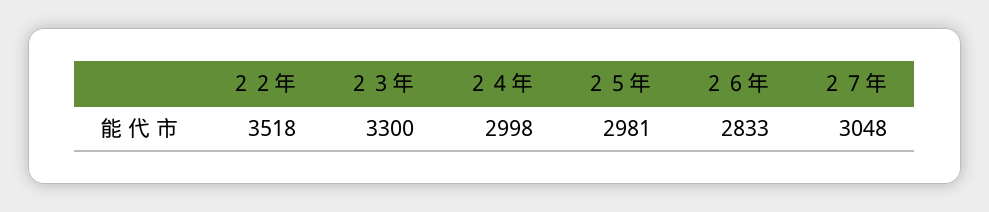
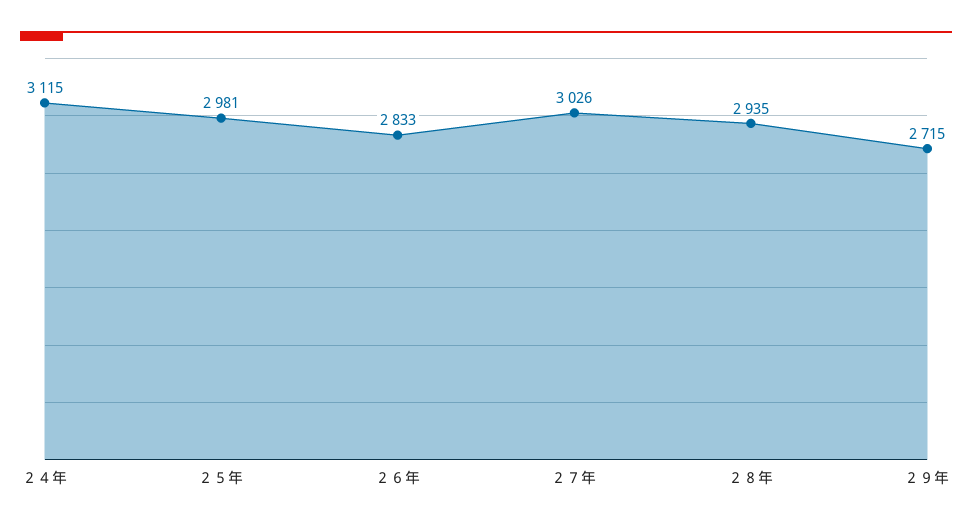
２２年: 3518 -> none
２３年: 3300 -> none
２４年: 2998 -> 3115
２７年: 3048 -> 3026
２８年: none -> 2935
２９年: none -> 2715

